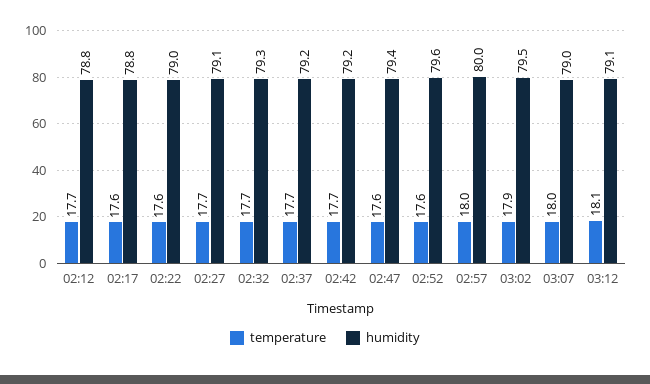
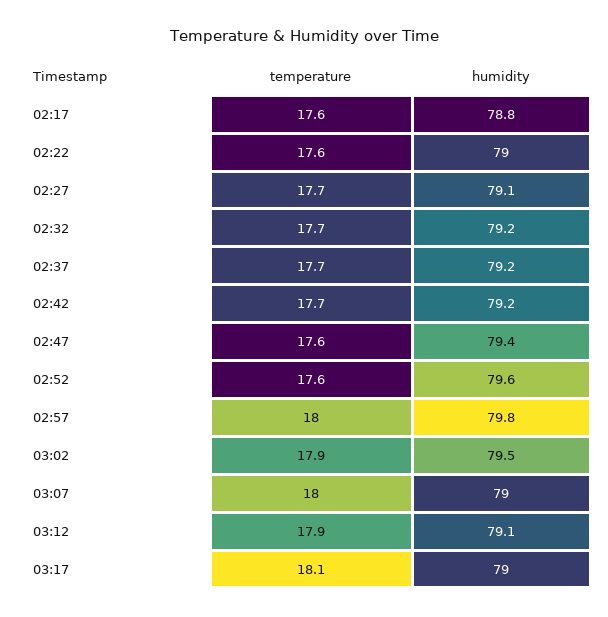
temperature, 02:12: 17.7 -> none
humidity, 02:12: 78.8 -> none
humidity, 02:32: 79.3 -> 79.2
humidity, 02:57: 80 -> 79.8
temperature, 03:12: 18.1 -> 17.9
temperature, 03:17: none -> 18.1
humidity, 03:17: none -> 79

